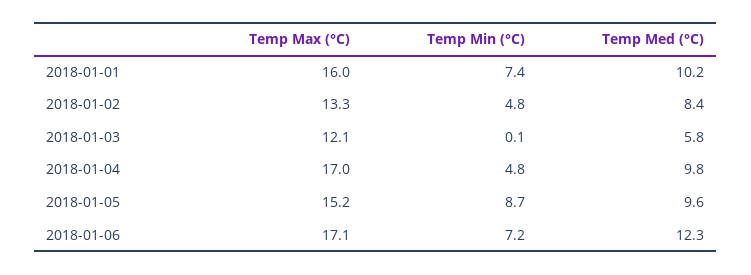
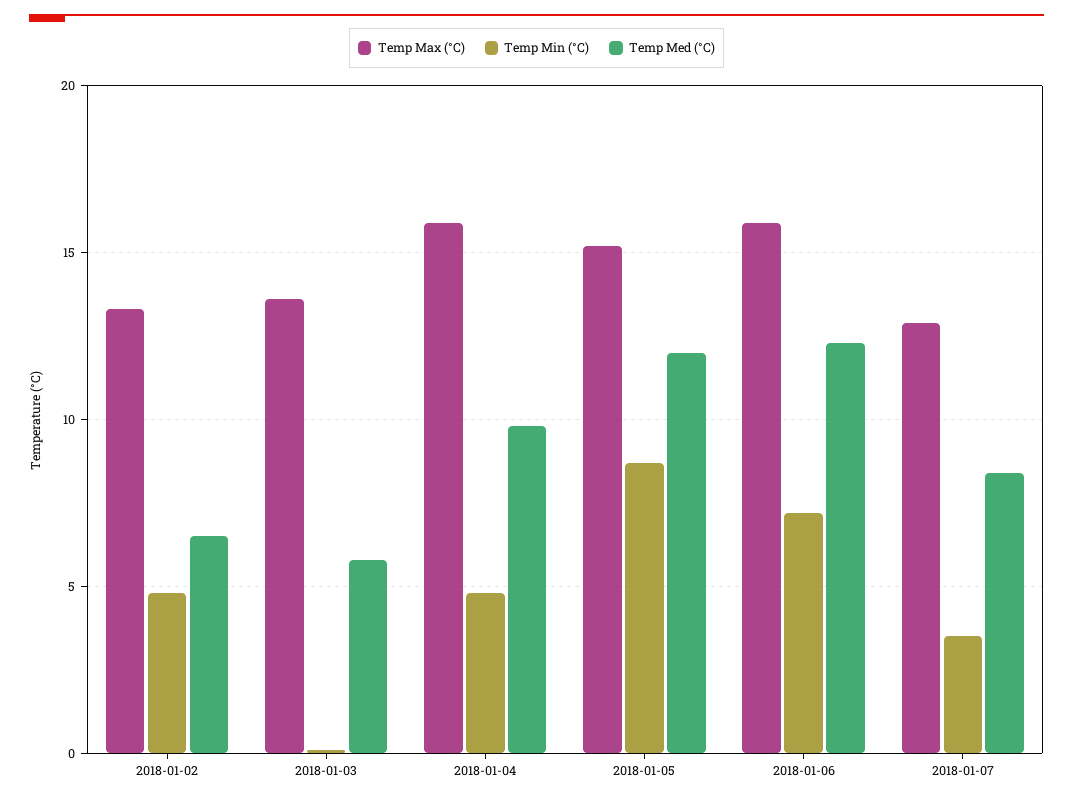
Temp Max (°C), 2018-01-01: 16 -> none
Temp Min (°C), 2018-01-01: 7.4 -> none
Temp Med (°C), 2018-01-01: 10.2 -> none
Temp Med (°C), 2018-01-02: 8.4 -> 6.5
Temp Max (°C), 2018-01-03: 12.1 -> 13.5
Temp Max (°C), 2018-01-04: 17 -> 16
Temp Med (°C), 2018-01-05: 9.6 -> 12
Temp Max (°C), 2018-01-06: 17.1 -> 16
Temp Max (°C), 2018-01-07: none -> 13
Temp Min (°C), 2018-01-07: none -> 3.5
Temp Med (°C), 2018-01-07: none -> 8.5

